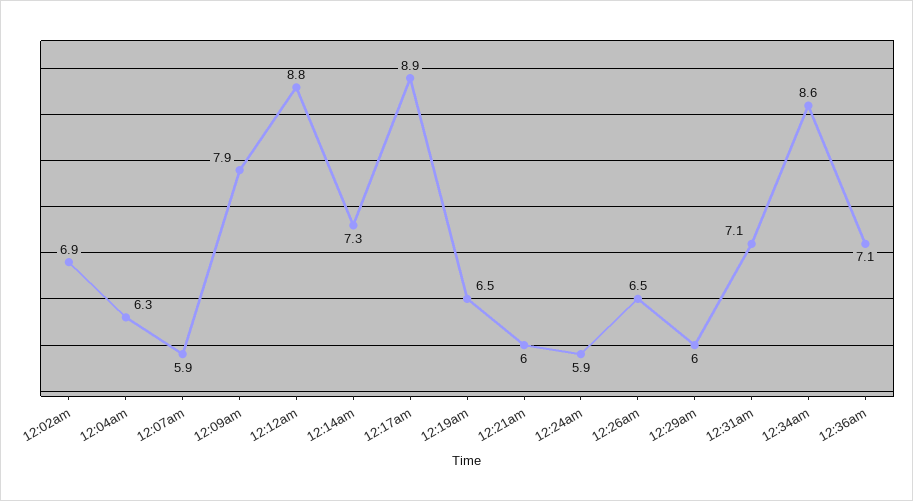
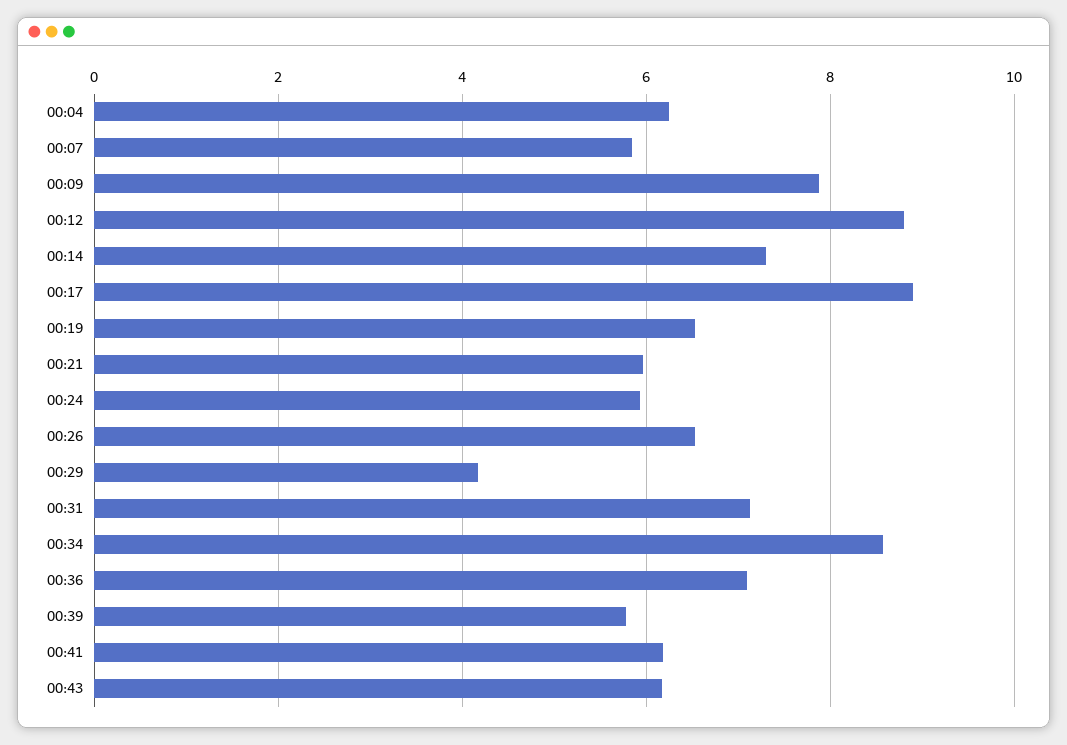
12:02am: 6.9 -> none
12:29am: 6 -> 4.2
00:39: none -> 5.8
00:41: none -> 6.2
00:43: none -> 6.2

